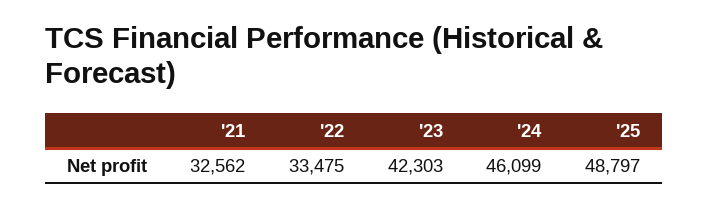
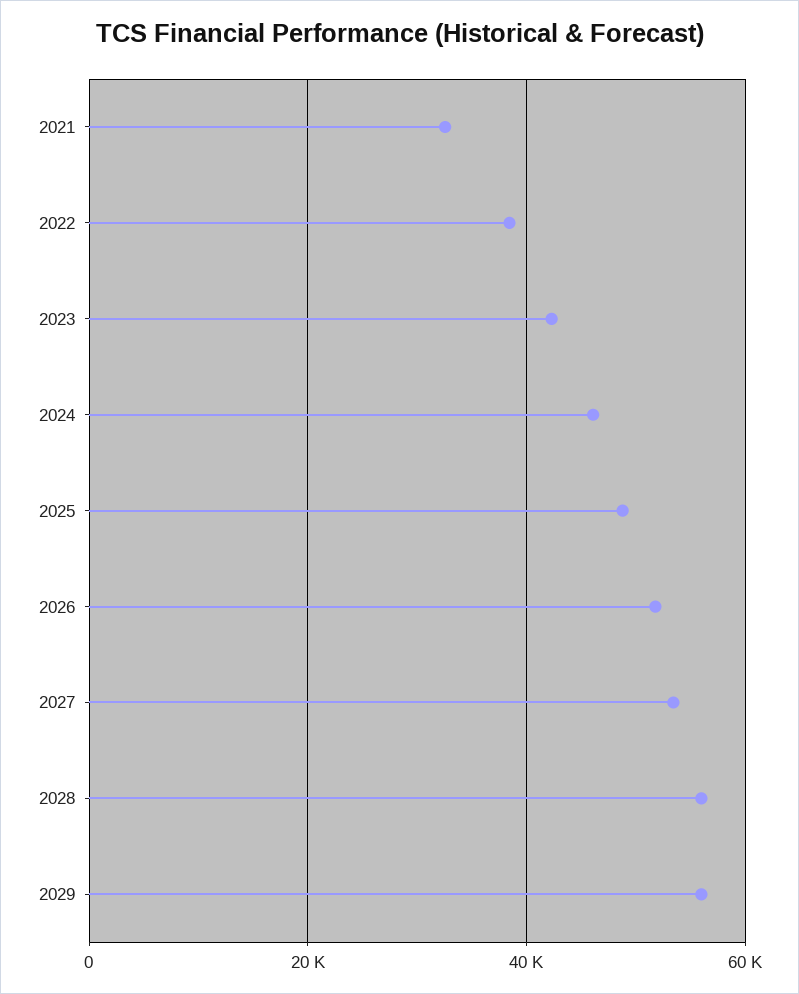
'22: 33475 -> 38000
2026: none -> 52000
2027: none -> 54000
2028: none -> 56000
2029: none -> 56000

